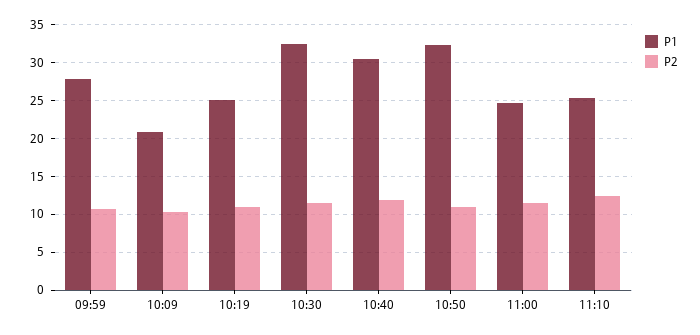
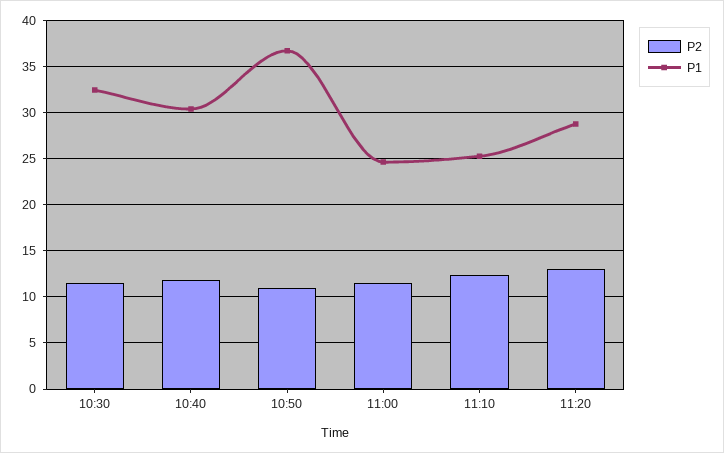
P1, 09:59: 28 -> none
P2, 09:59: 11 -> none
P1, 10:09: 21 -> none
P2, 10:09: 10 -> none
P1, 10:19: 25 -> none
P2, 10:19: 11 -> none
P1, 10:50: 32 -> 37
P2, 11:20: none -> 13
P1, 11:20: none -> 29

